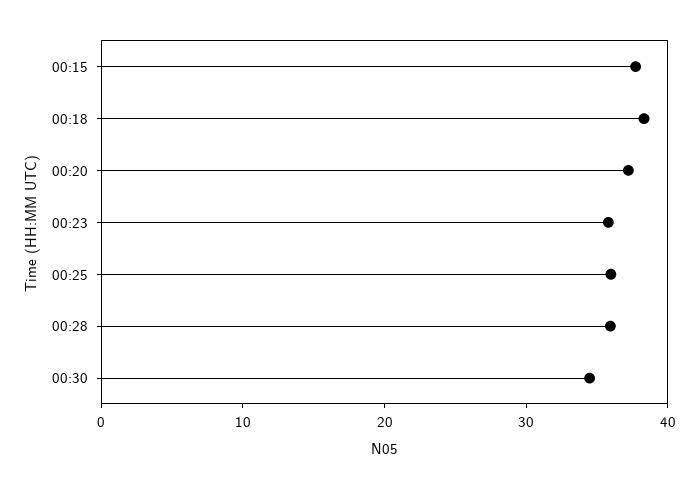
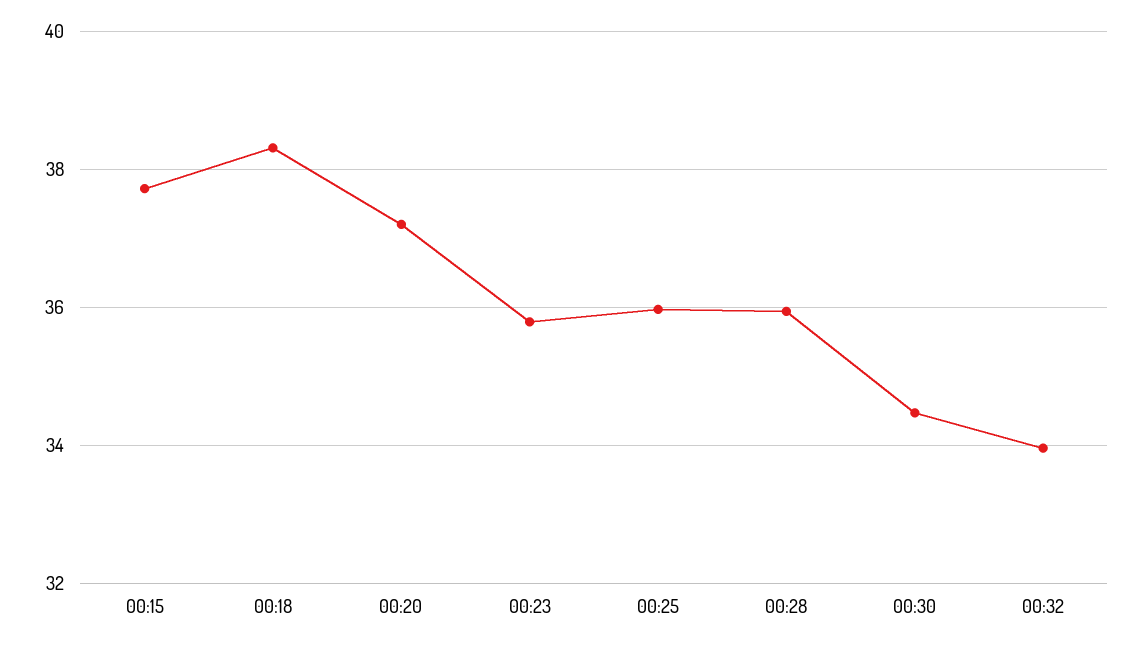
00:32: none -> 34

